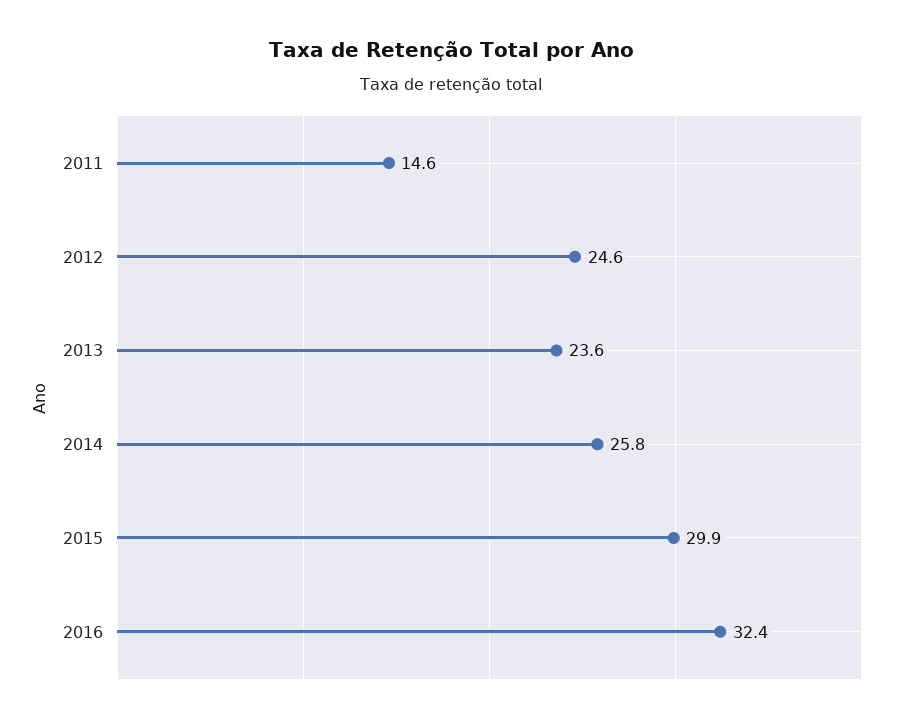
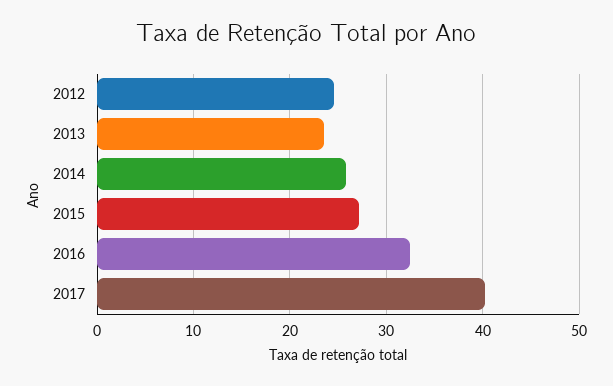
2011: 14.6 -> none
2015: 29.9 -> 27
2017: none -> 40

